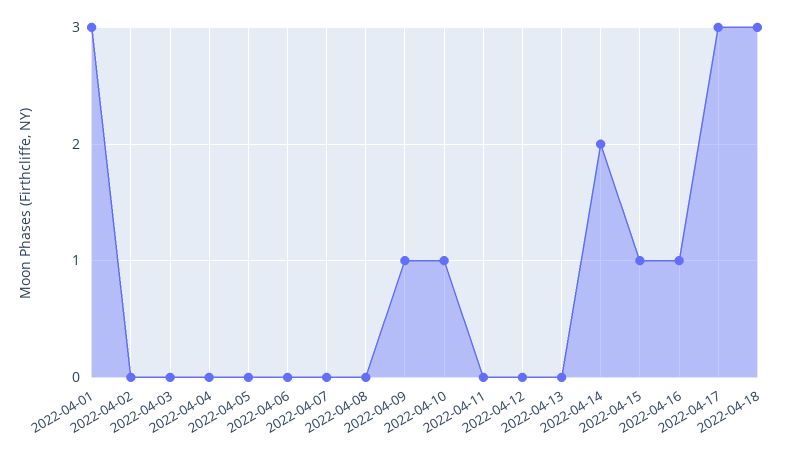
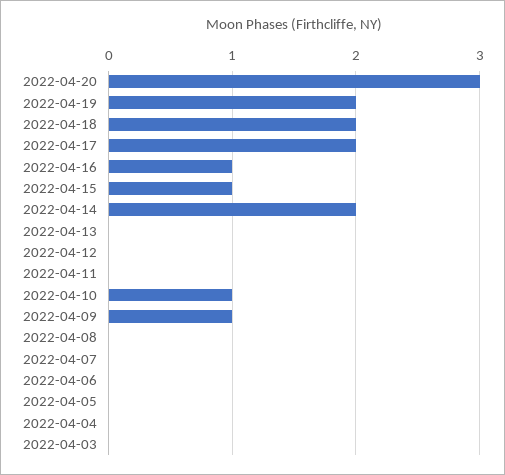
2022-04-01: 3 -> none
2022-04-02: 0 -> none
2022-04-17: 3 -> 2
2022-04-18: 3 -> 2
2022-04-20: none -> 3
2022-04-19: none -> 2

